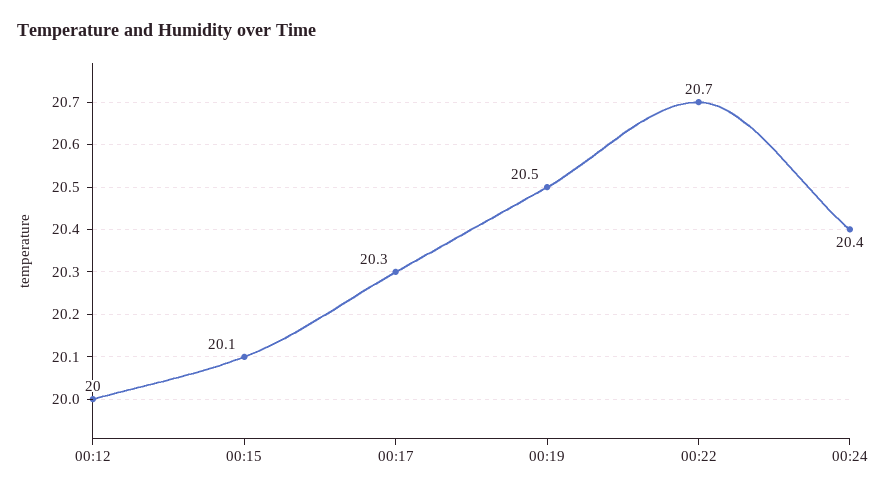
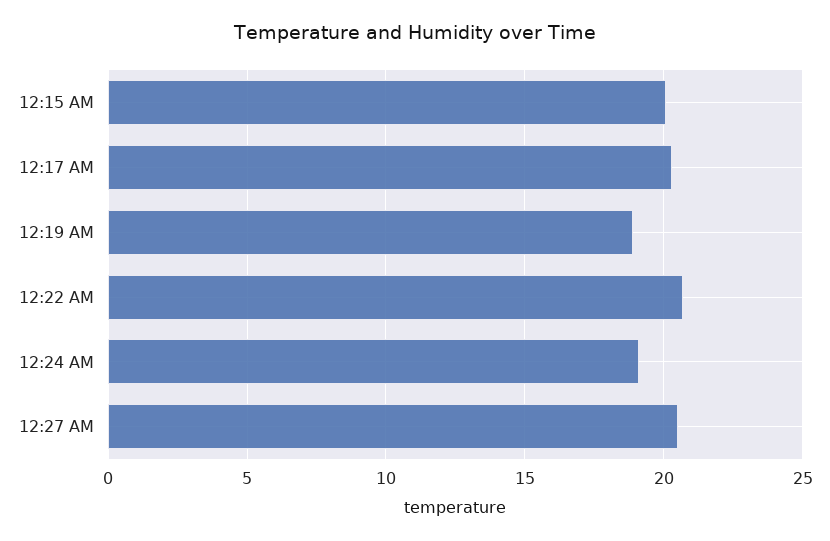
00:12: 20 -> none
00:19: 20.5 -> 19
00:24: 20.4 -> 19
12:27 AM: none -> 20.5

